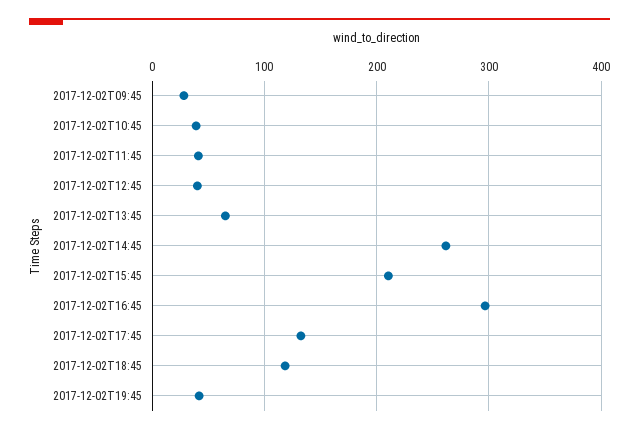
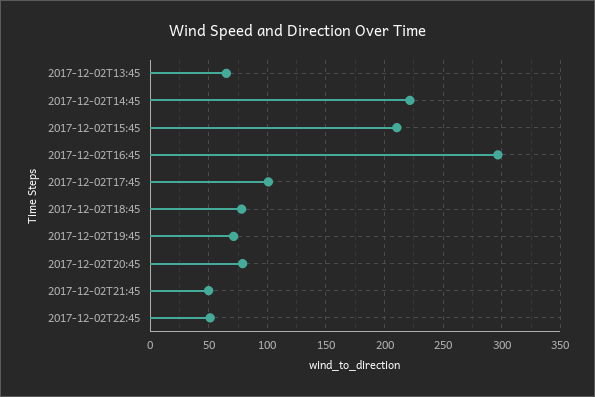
2017-12-02T09:45: 30 -> none
2017-12-02T10:45: 40 -> none
2017-12-02T11:45: 40 -> none
2017-12-02T12:45: 40 -> none
2017-12-02T14:45: 260 -> 220
2017-12-02T17:45: 130 -> 100
2017-12-02T18:45: 120 -> 80
2017-12-02T19:45: 40 -> 70
2017-12-02T20:45: none -> 80
2017-12-02T21:45: none -> 50
2017-12-02T22:45: none -> 50

